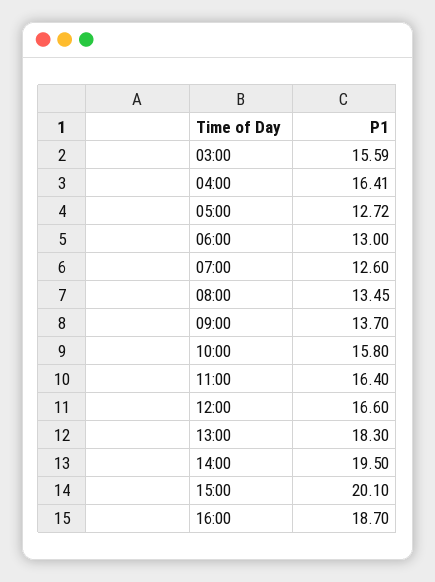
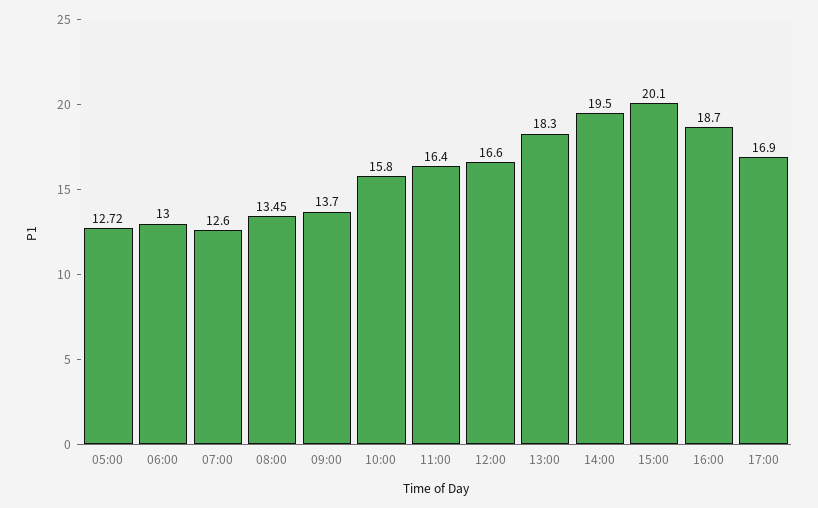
03:00: 15.59 -> none
04:00: 16.41 -> none
17:00: none -> 16.9

